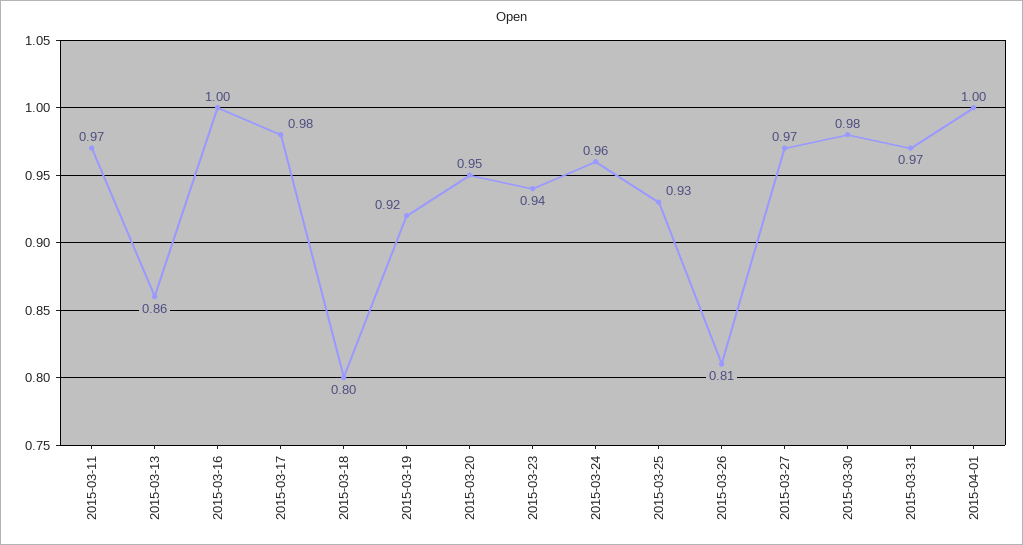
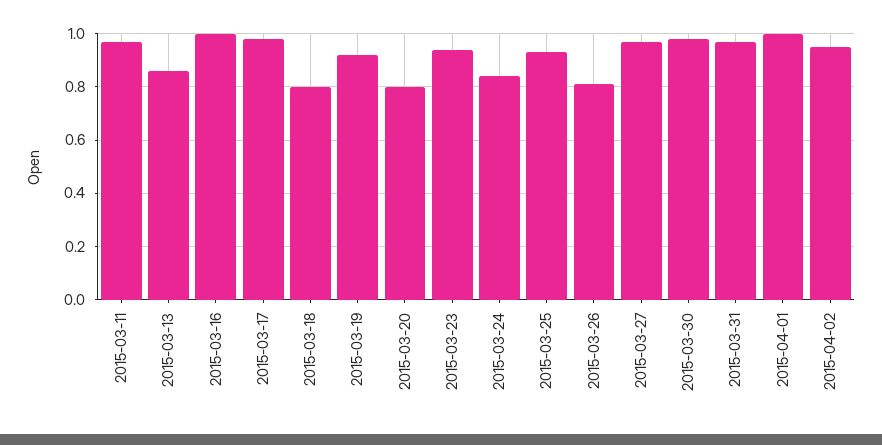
2015-03-20: 0.95 -> 0.8
2015-03-24: 0.96 -> 0.85
2015-04-02: none -> 0.95

